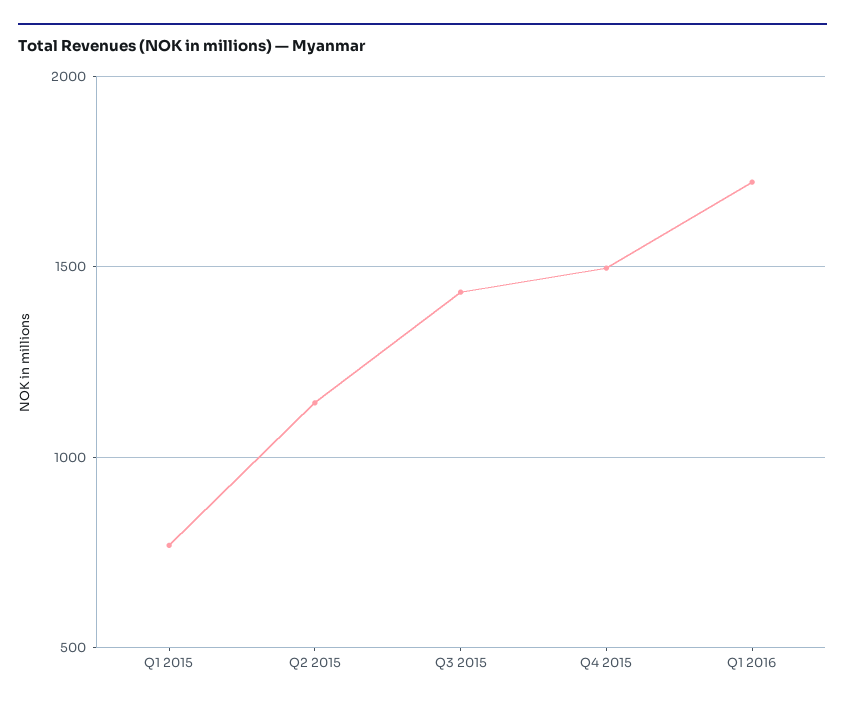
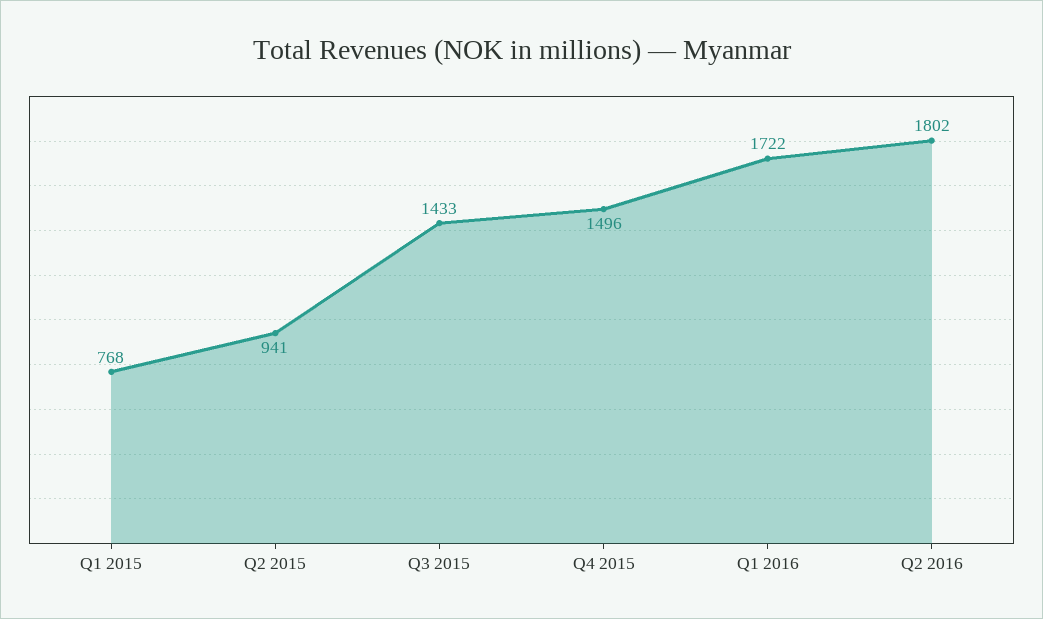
Q2 2015: 1150 -> 941
Q2 2016: none -> 1802

